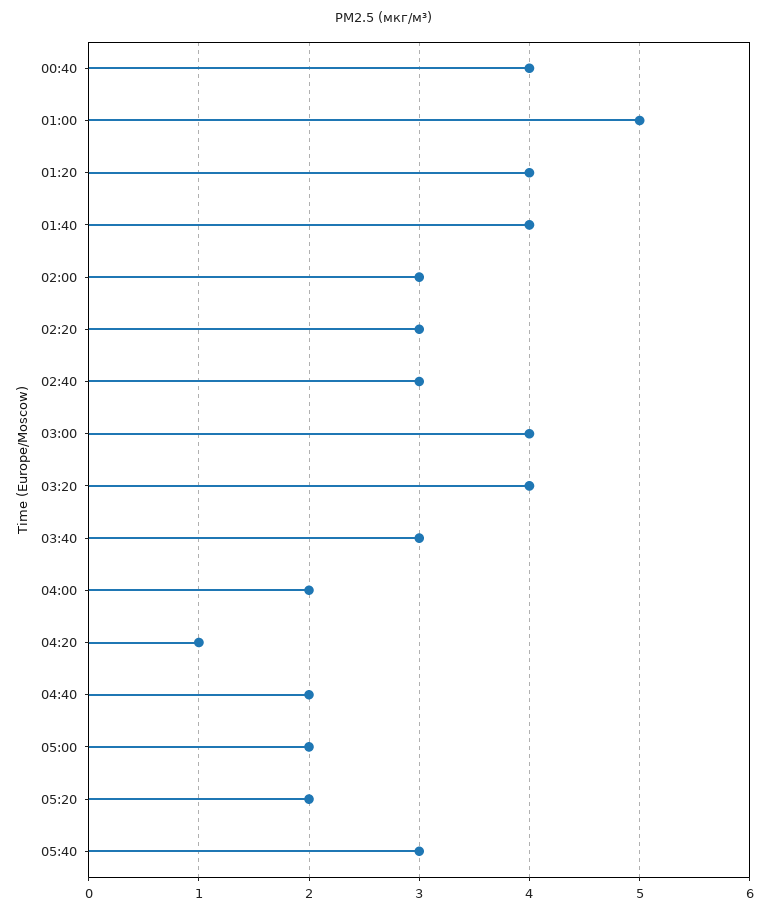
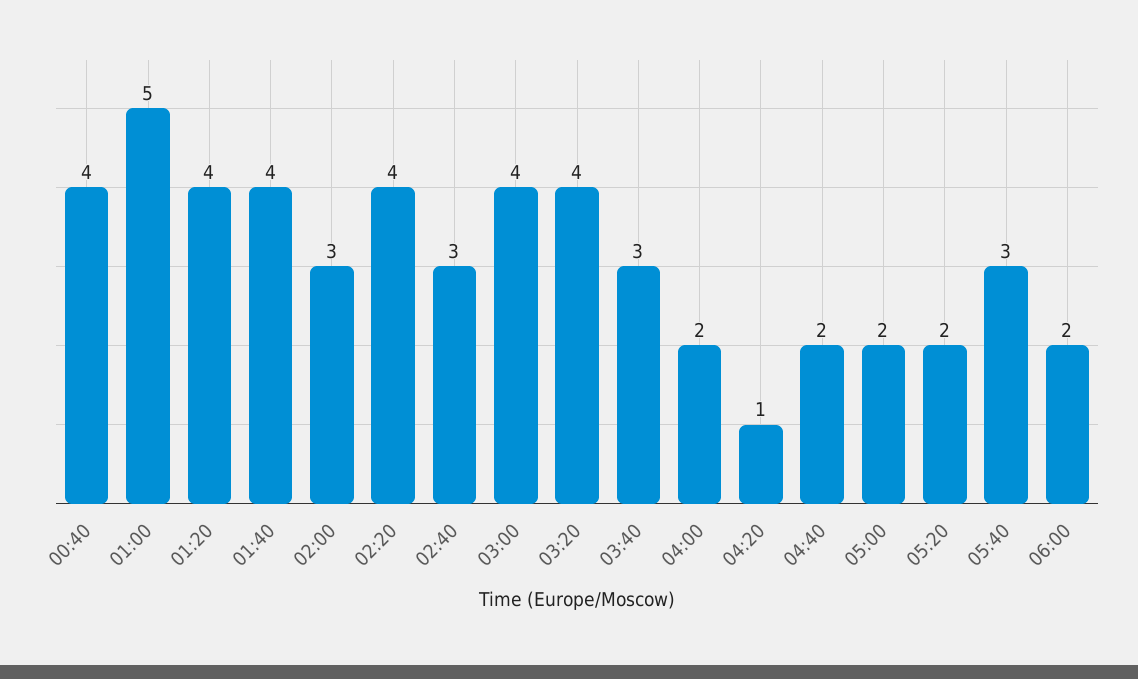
02:20: 3 -> 4
06:00: none -> 2

